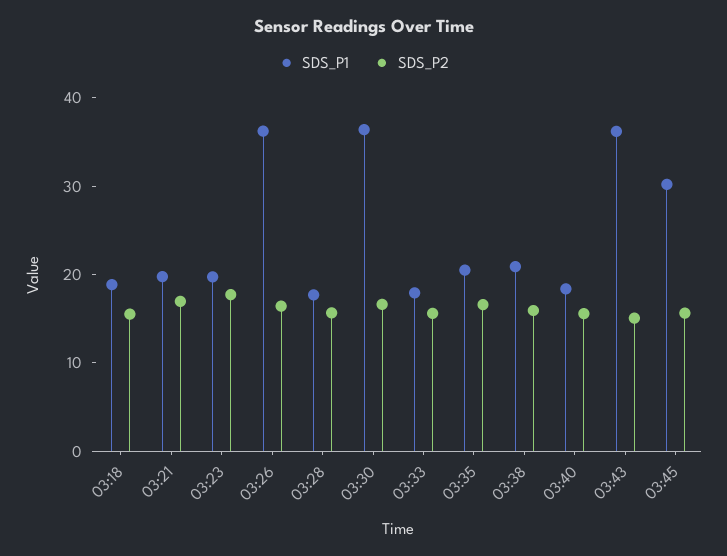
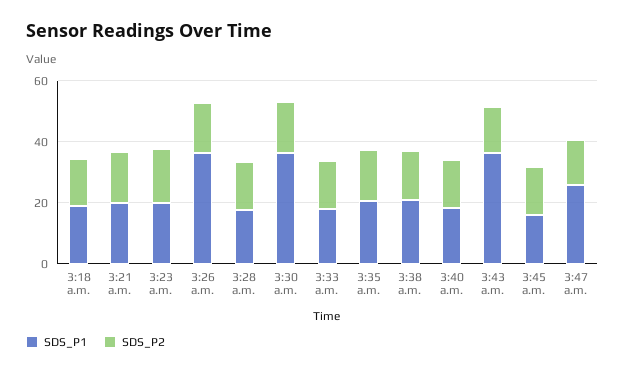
SDS_P1, 03:45: 30 -> 15
SDS_P1, 3:47 a.m.: none -> 25
SDS_P2, 3:47 a.m.: none -> 15

